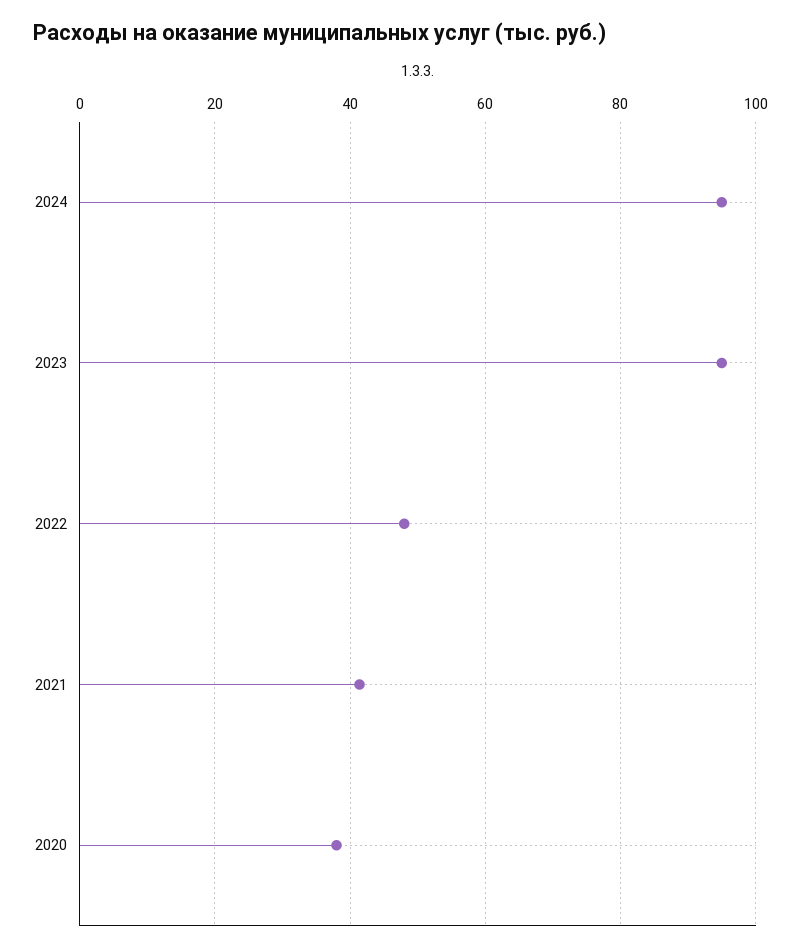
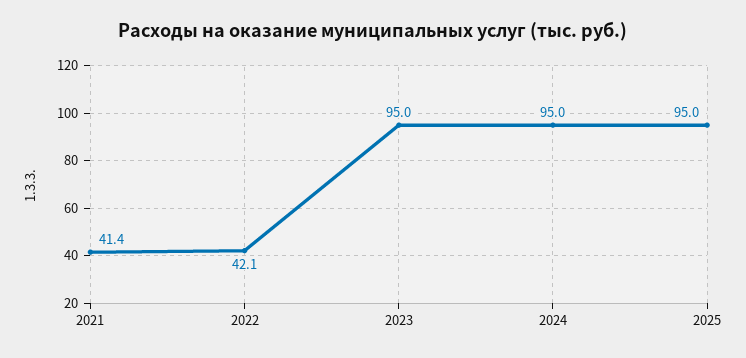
2022: 48 -> 42.1
2020: 38 -> none
2025: none -> 95

